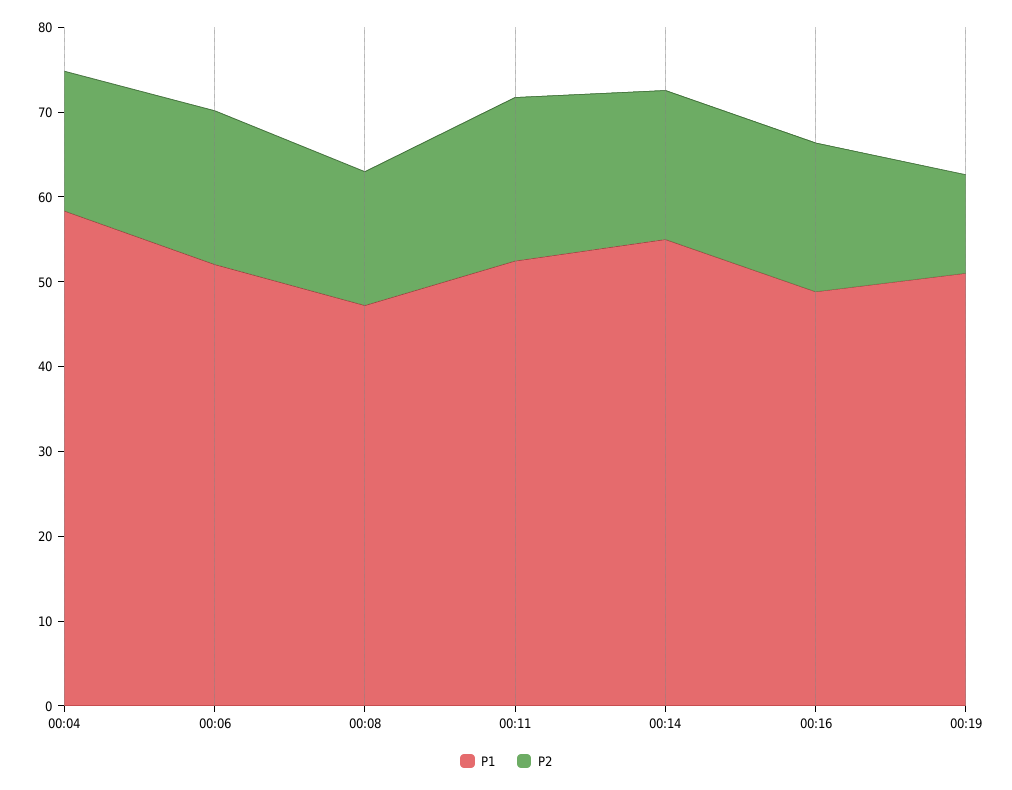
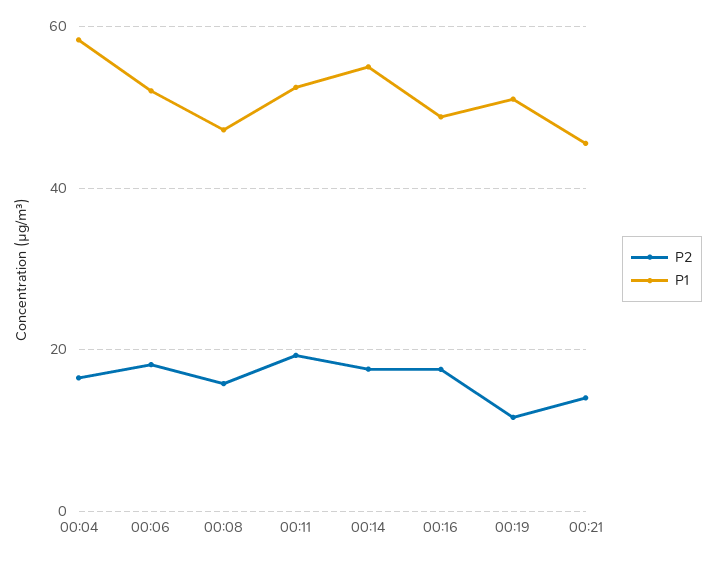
P2, 00:21: none -> 14
P1, 00:21: none -> 46

